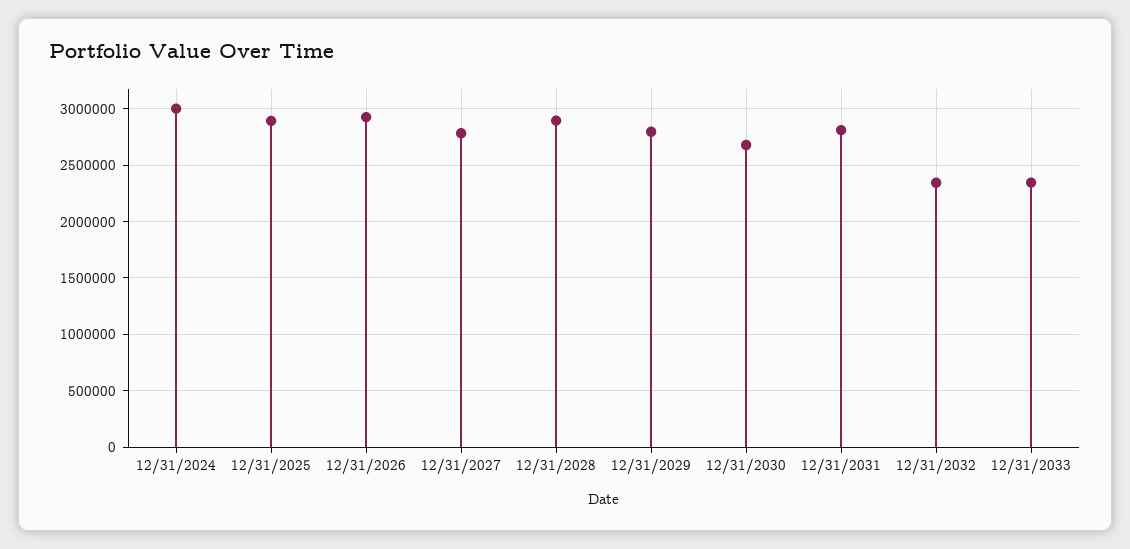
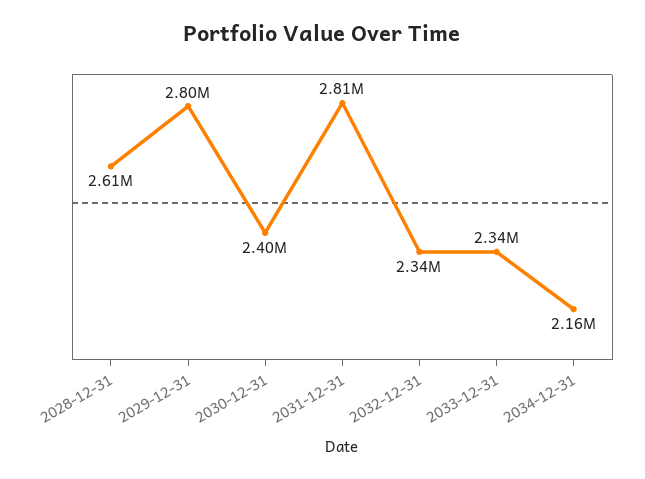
12/31/2024: 3000000 -> none
12/31/2025: 2900000 -> none
12/31/2026: 2900000 -> none
12/31/2027: 2800000 -> none
12/31/2028: 2900000 -> 2610000
12/31/2030: 2700000 -> 2400000
2034-12-31: none -> 2160000

